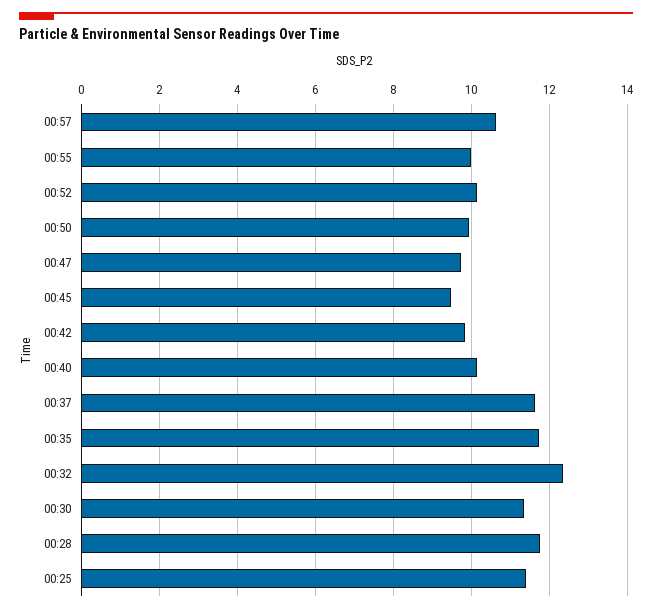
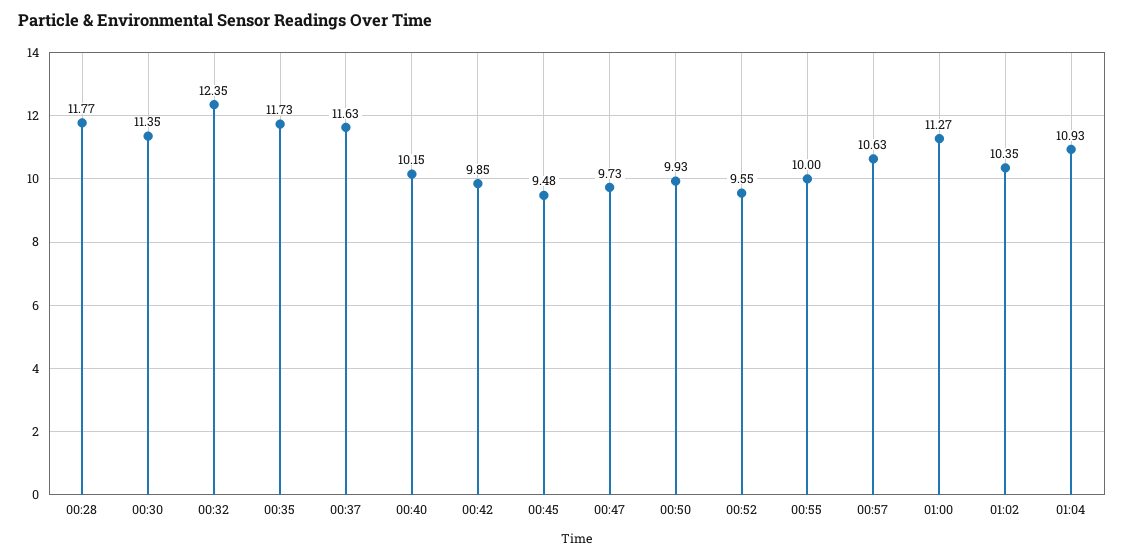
00:52: 10.2 -> 9.55
00:25: 11.4 -> none
01:00: none -> 11.27
01:02: none -> 10.35
01:04: none -> 10.93

